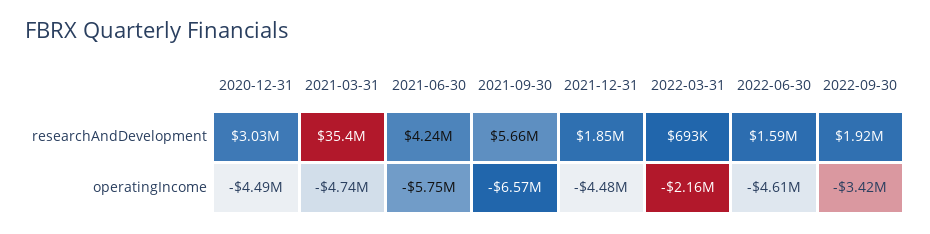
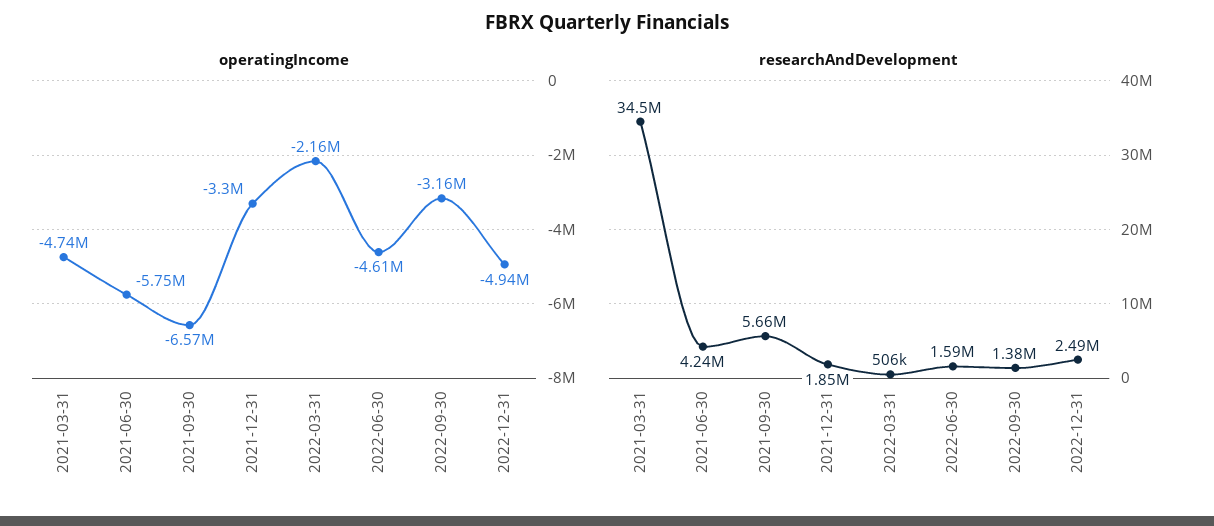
researchAndDevelopment, 2020-12-31: 3030000 -> none
researchAndDevelopment, 2021-03-31: 35400000 -> 34500000
researchAndDevelopment, 2022-03-31: 693000 -> 506000
researchAndDevelopment, 2022-09-30: 1920000 -> 1380000
operatingIncome, 2020-12-31: -4490000 -> none
operatingIncome, 2021-12-31: -4480000 -> -3300000
operatingIncome, 2022-09-30: -3420000 -> -3160000
operatingIncome, 2022-12-31: none -> -4940000
researchAndDevelopment, 2022-12-31: none -> 2490000

